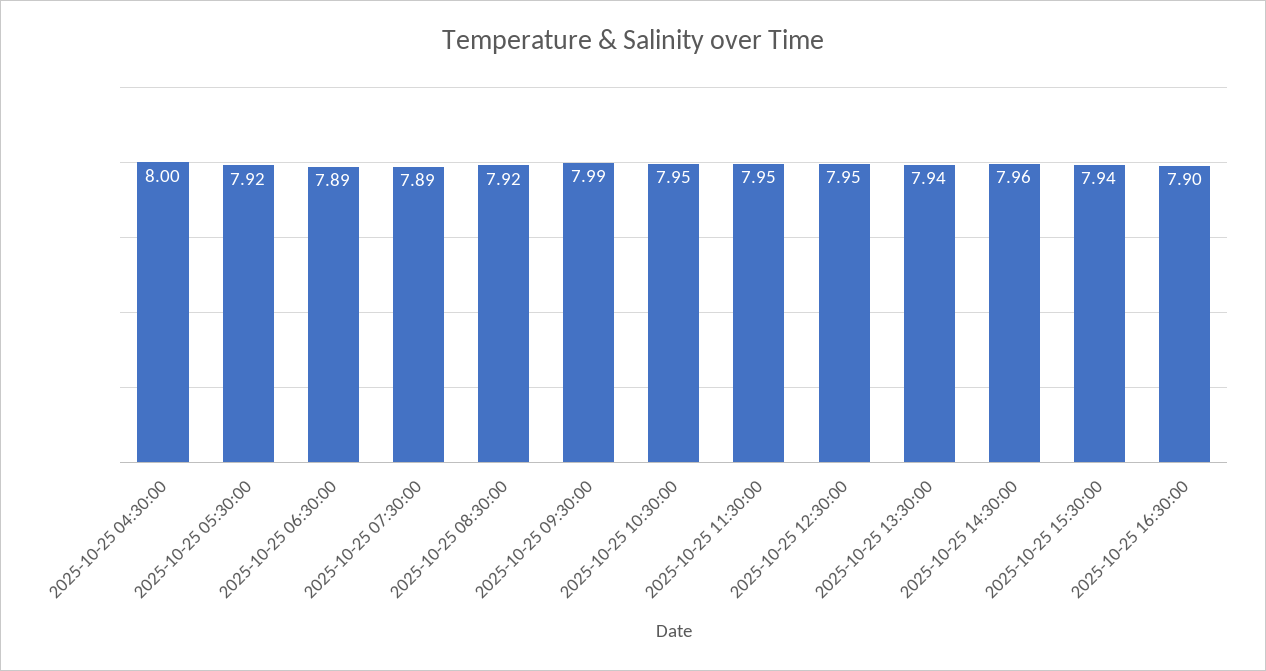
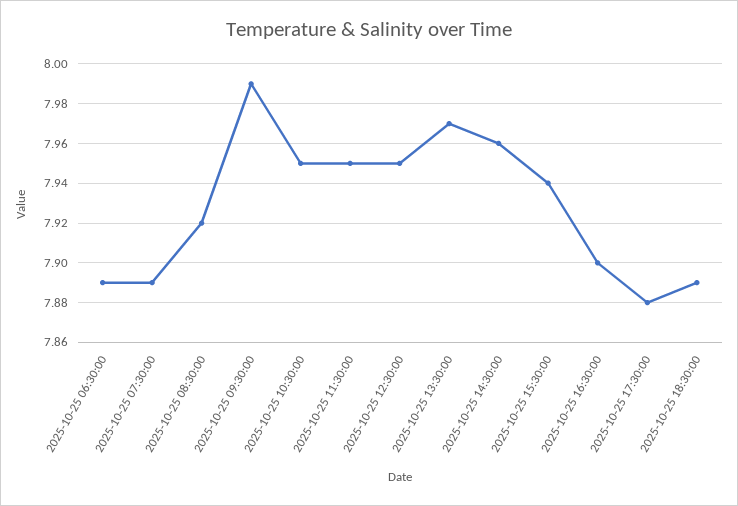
2025-10-25 04:30:00: 8 -> none
2025-10-25 05:30:00: 7.92 -> none
2025-10-25 13:30:00: 7.94 -> 7.97
2025-10-25 17:30:00: none -> 7.88
2025-10-25 18:30:00: none -> 7.89

